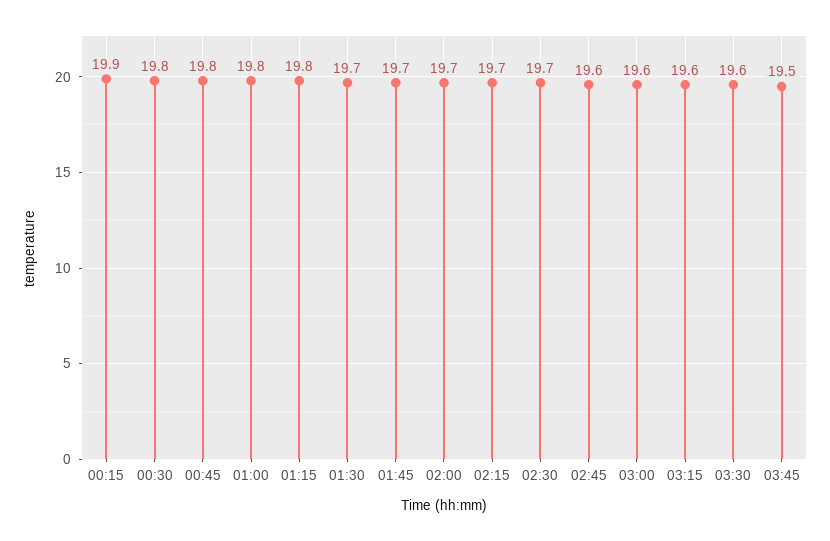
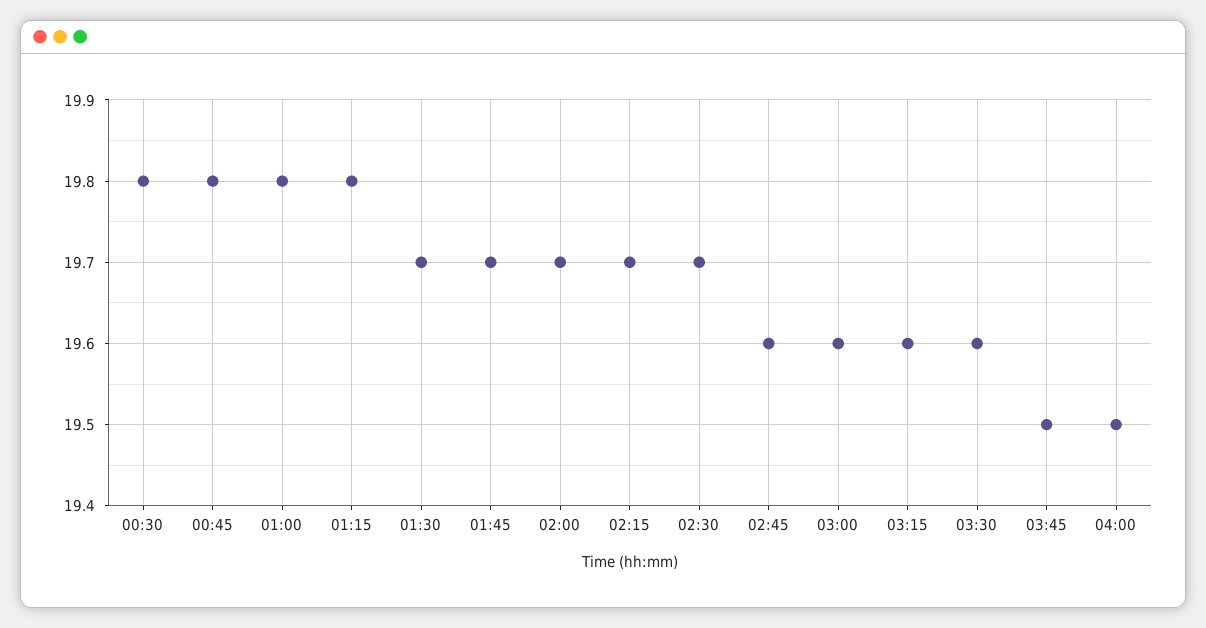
00:15: 19.9 -> none
04:00: none -> 19.5

